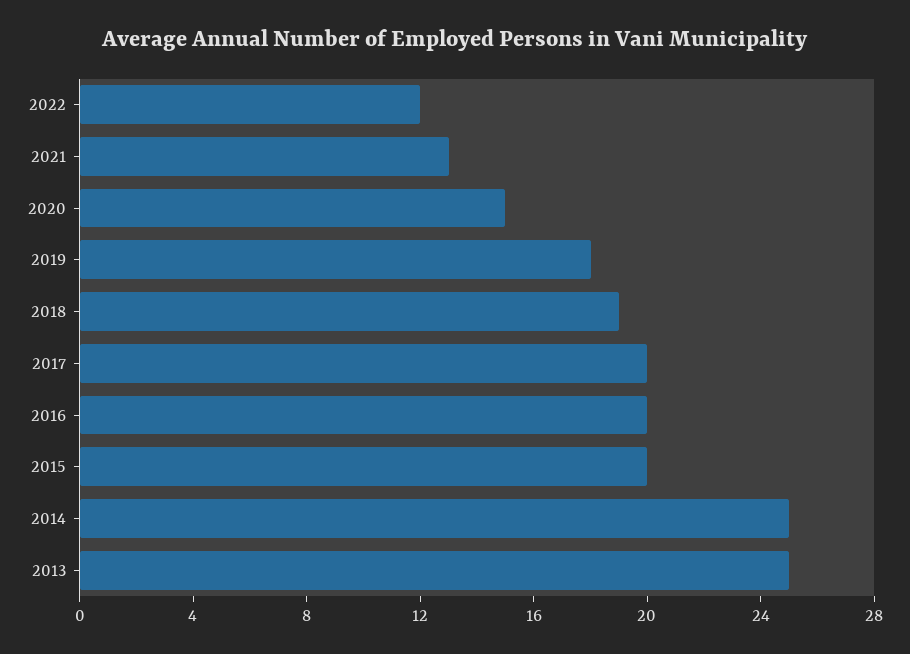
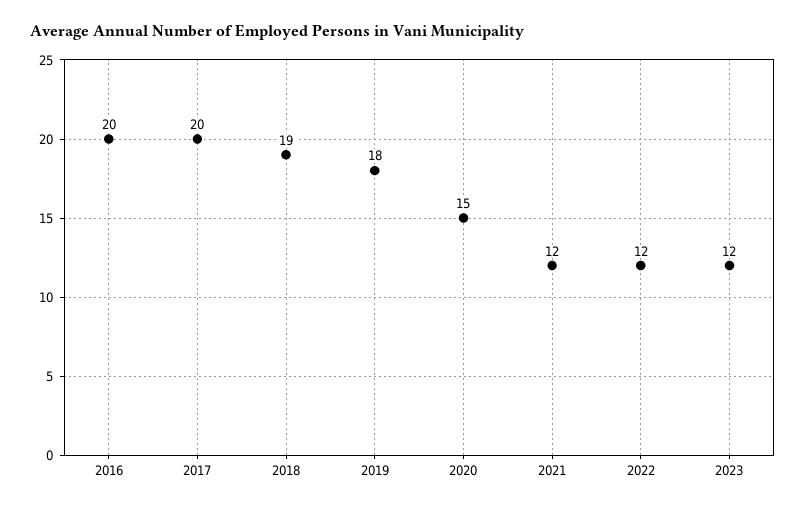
2021: 13 -> 12
2015: 20 -> none
2014: 25 -> none
2013: 25 -> none
2023: none -> 12

